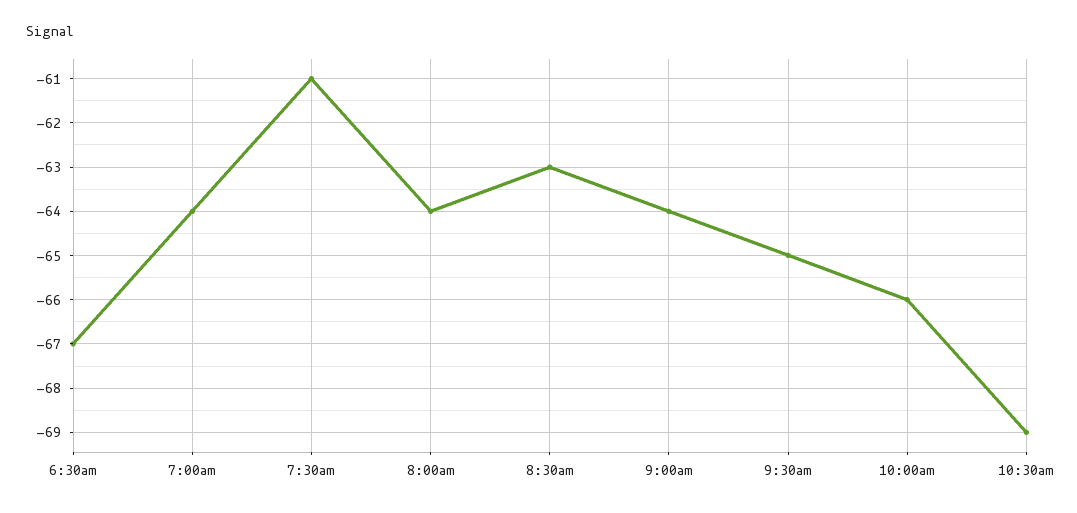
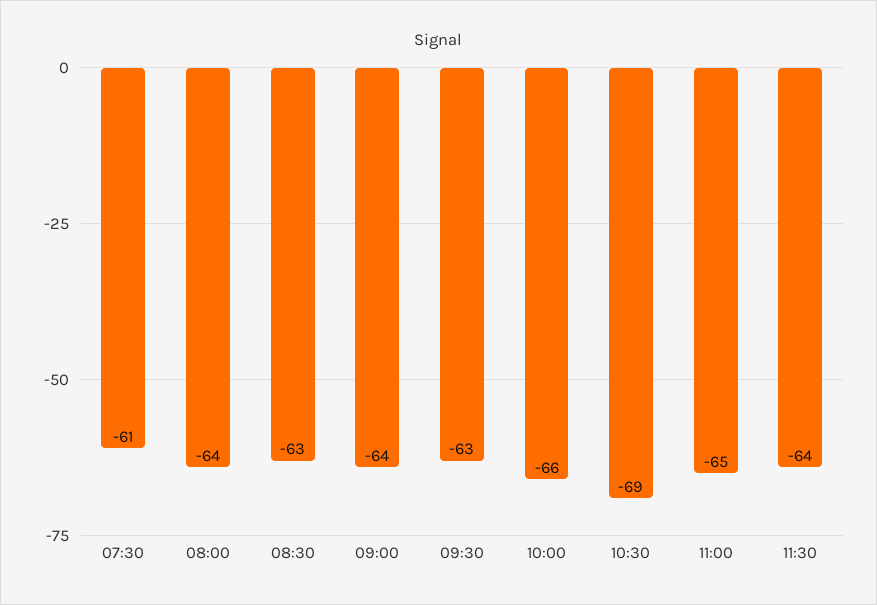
6:30am: -67 -> none
7:00am: -64 -> none
9:30am: -65 -> -63
11:00: none -> -65
11:30: none -> -64

